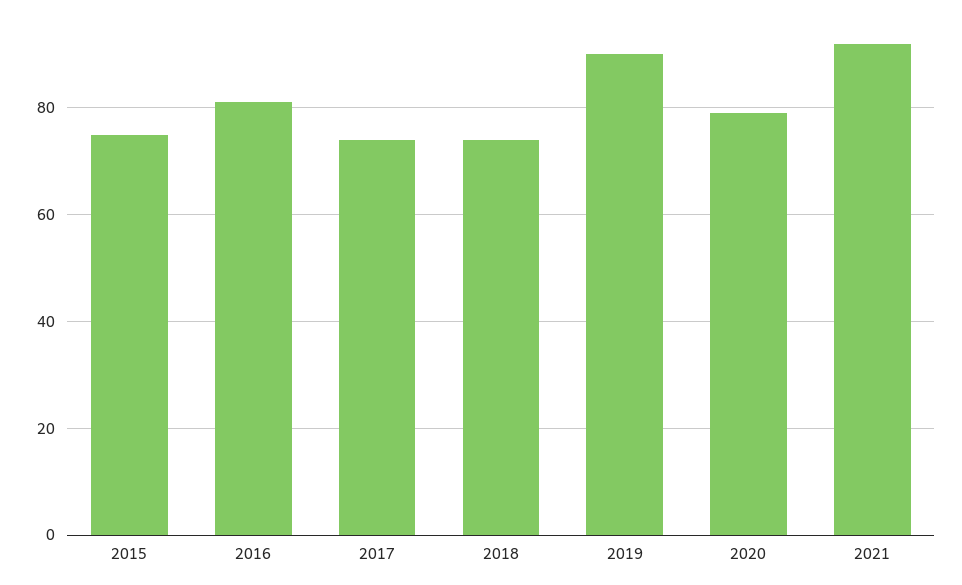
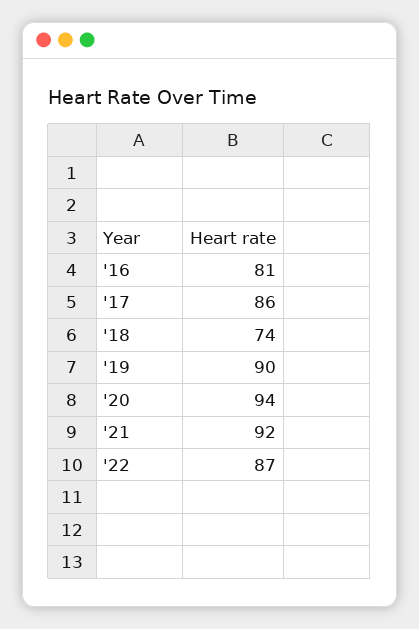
2015: 75 -> none
2017: 75 -> 86
2020: 80 -> 94
'22: none -> 87

